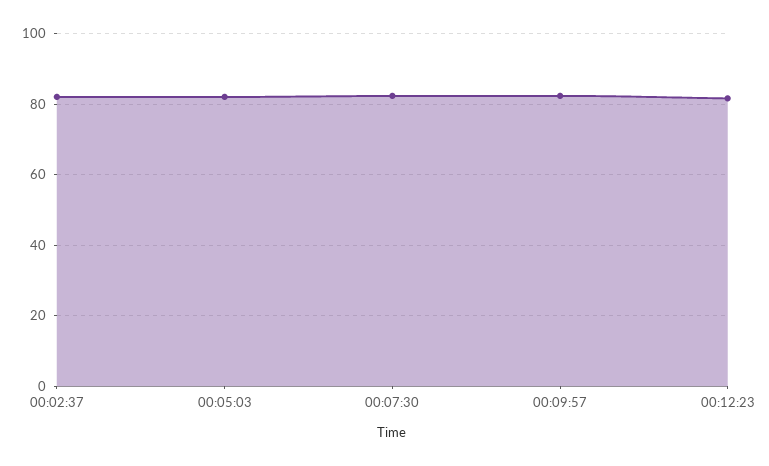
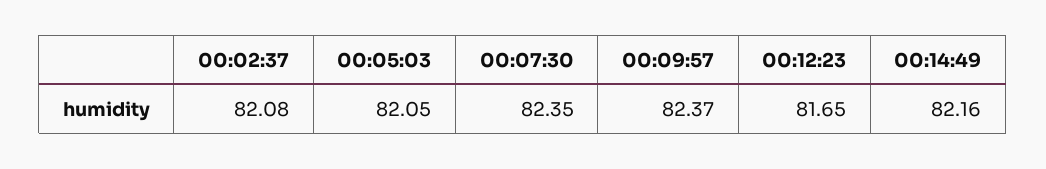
00:14:49: none -> 82.16

